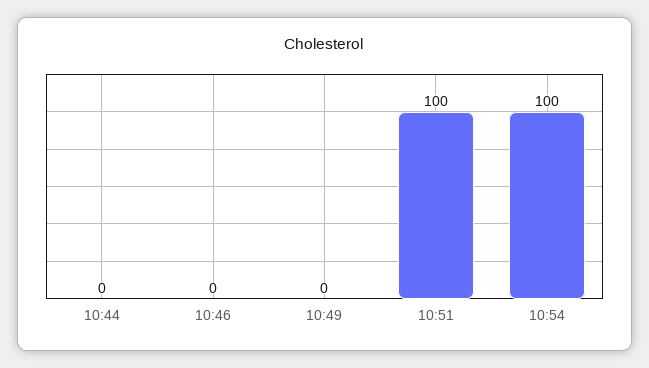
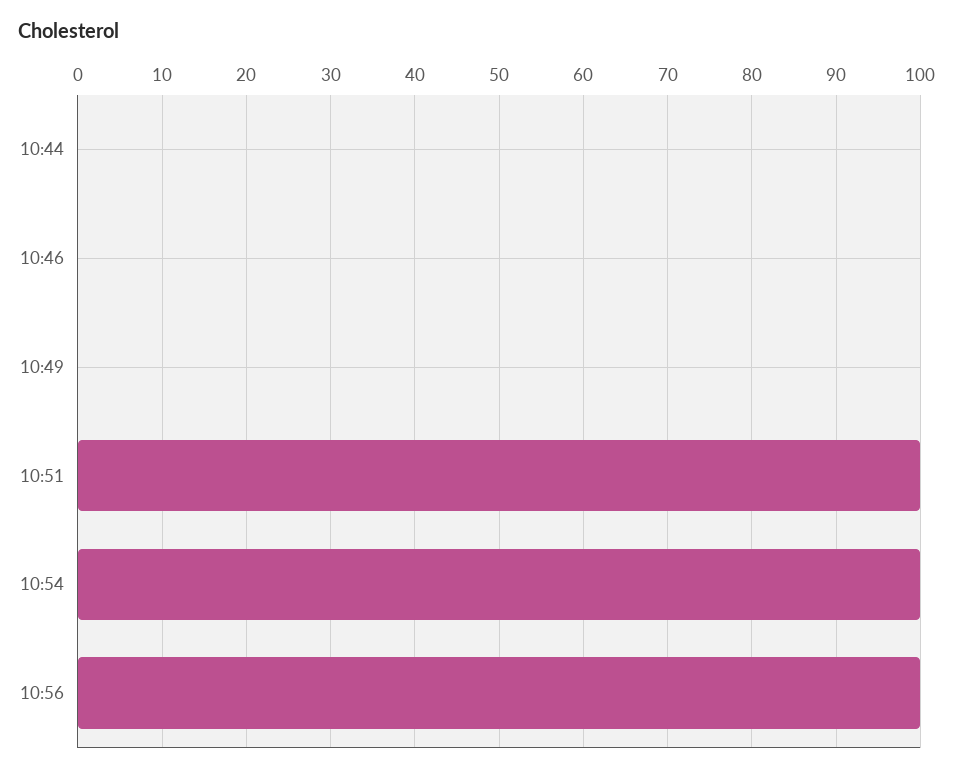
10:56: none -> 100

